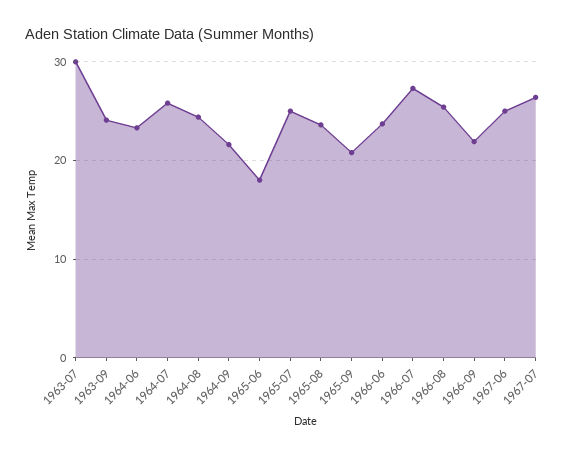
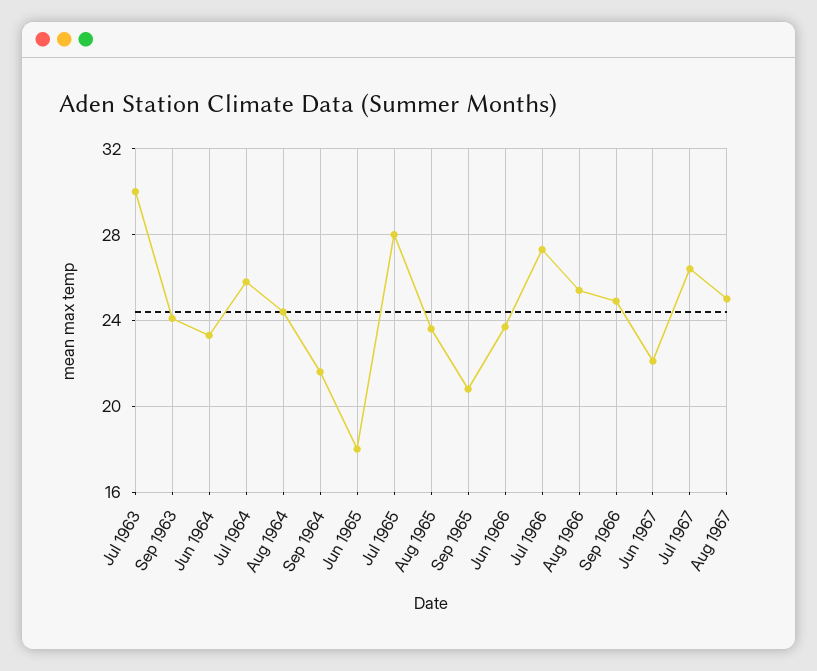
1965-07: 25 -> 28
1966-09: 22 -> 25
1967-06: 25 -> 22
Aug 1967: none -> 25

